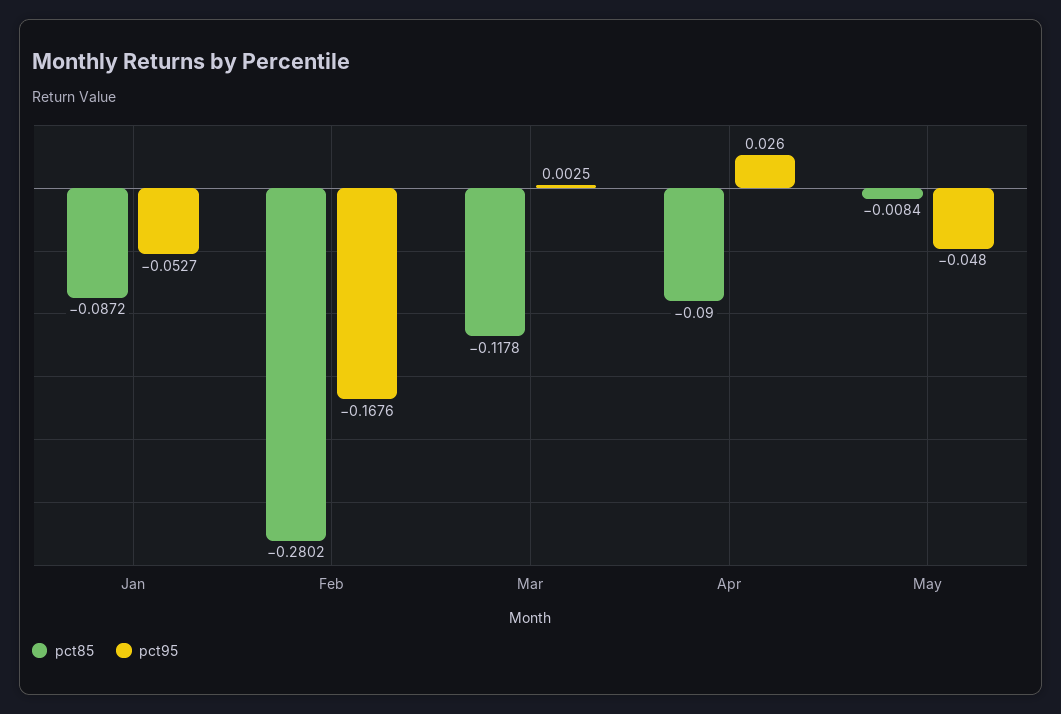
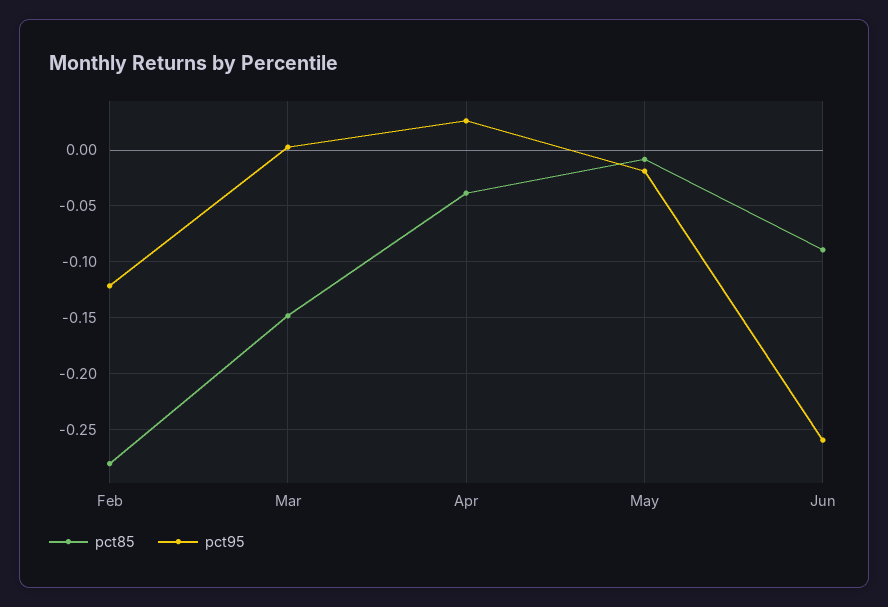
pct85, Jan: -0.0872 -> none
pct95, Jan: -0.0527 -> none
pct95, Feb: -0.1676 -> -0.12
pct85, Mar: -0.1178 -> -0.15
pct85, Apr: -0.09 -> -0.04
pct95, May: -0.048 -> -0.02
pct85, Jun: none -> -0.09
pct95, Jun: none -> -0.26

